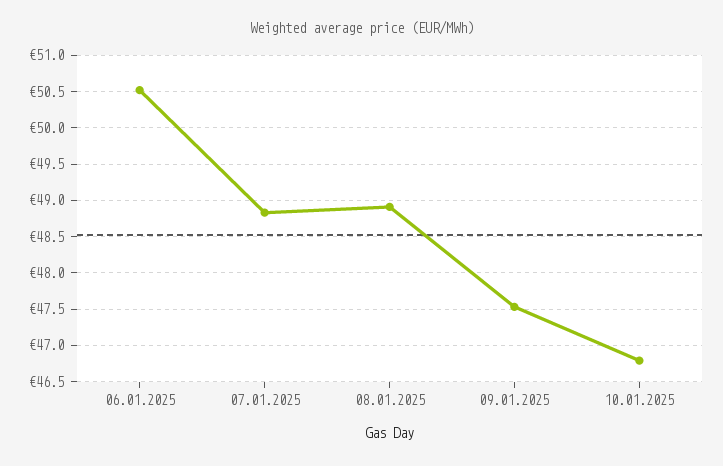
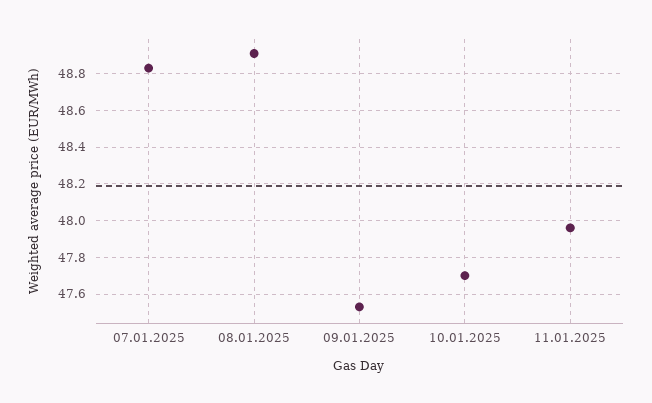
06.01.2025: 50.5 -> none
10.01.2025: 46.8 -> 47.7
11.01.2025: none -> 47.95

